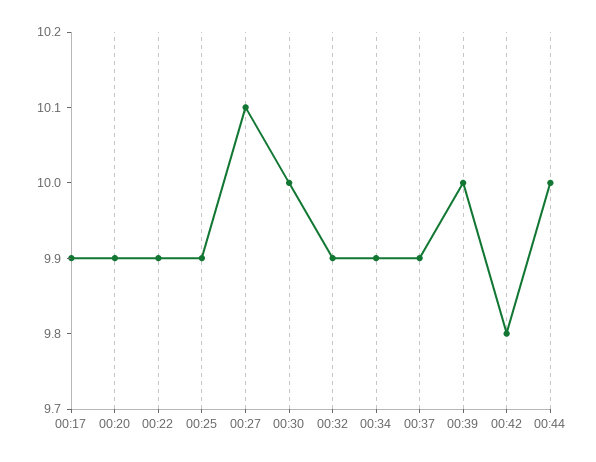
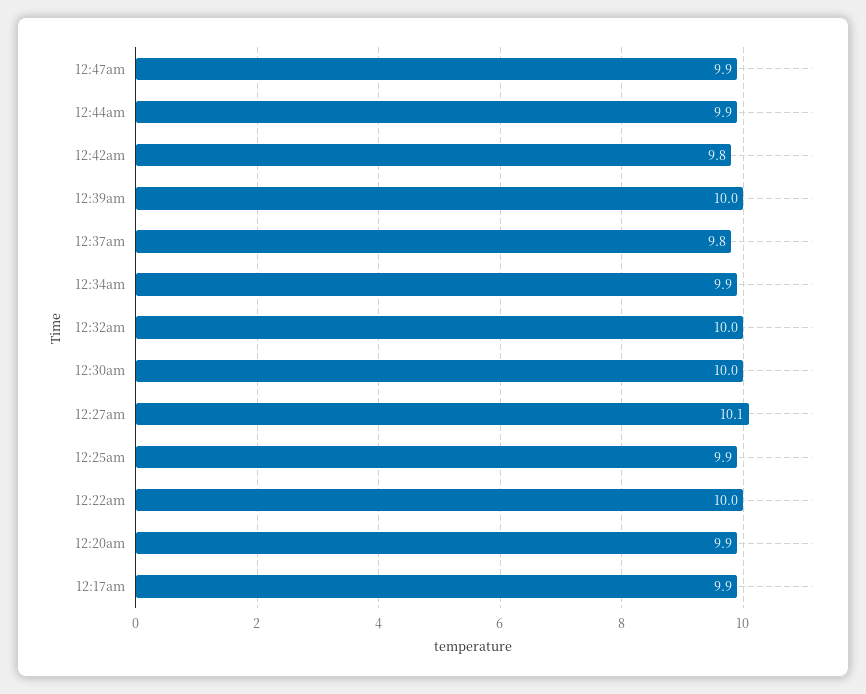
00:22: 9.9 -> 10
00:32: 9.9 -> 10
00:37: 9.9 -> 9.8
00:44: 10 -> 9.9
12:47am: none -> 9.9

